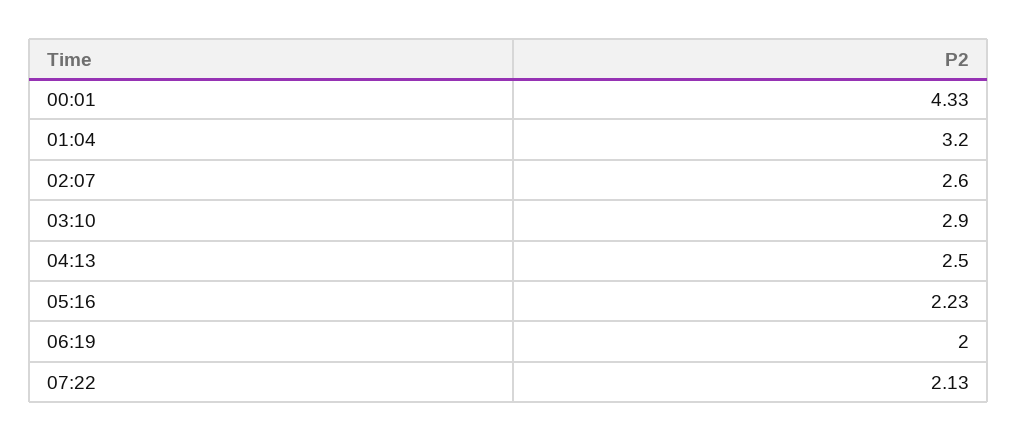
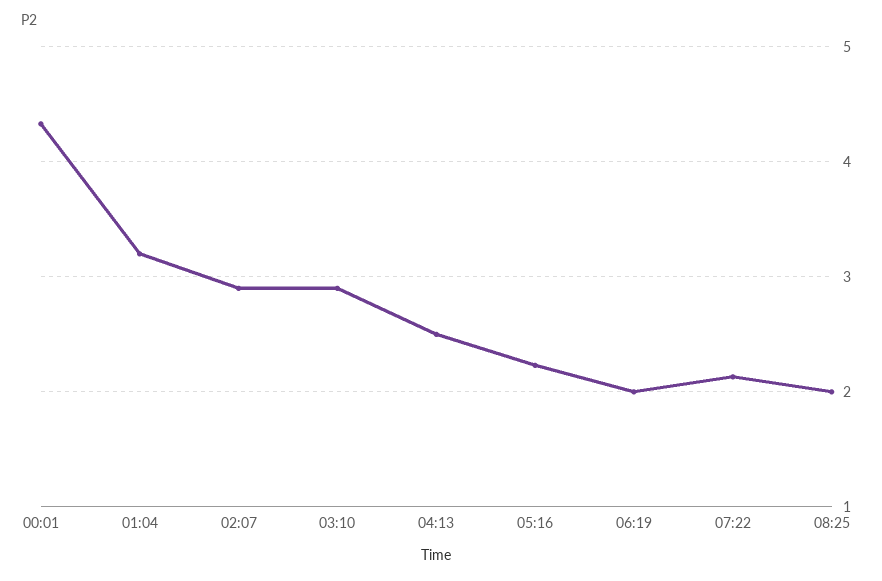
02:07: 2.6 -> 2.9
08:25: none -> 2

